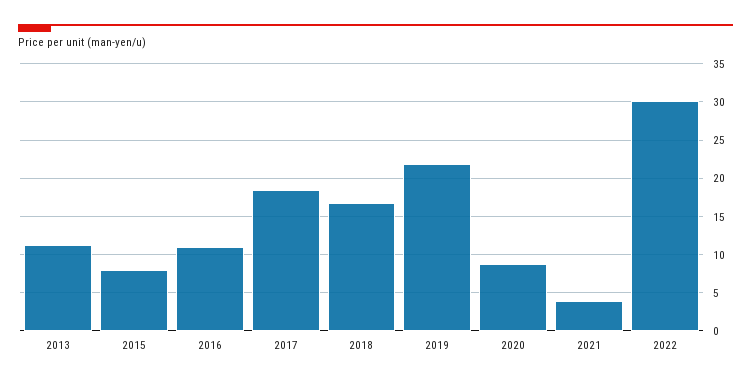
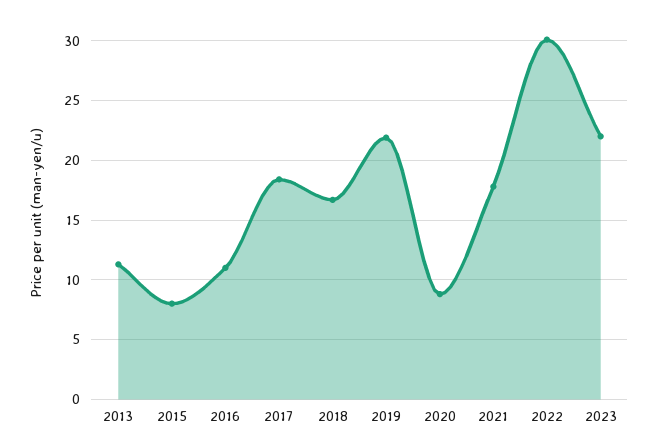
2021: 4 -> 18
2023: none -> 22

